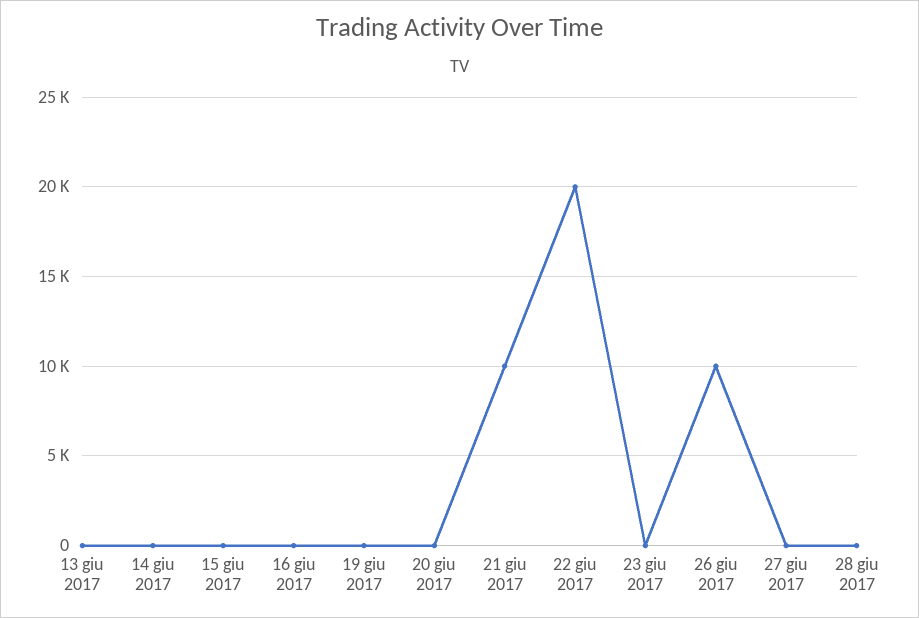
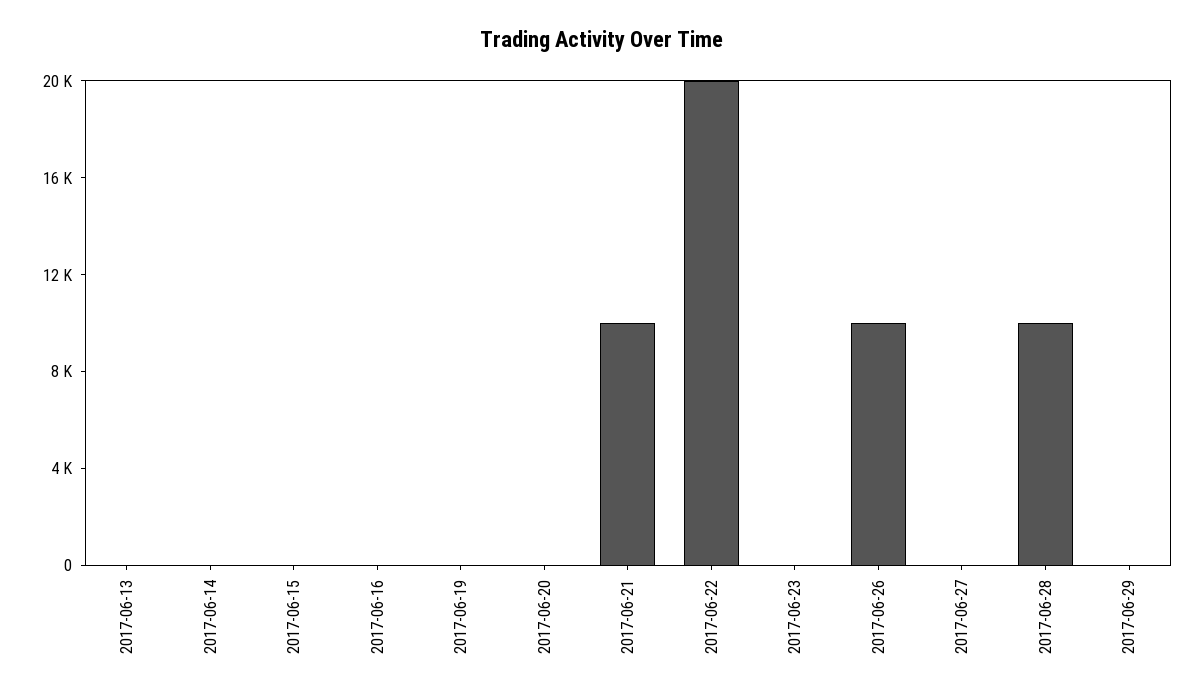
28 giu 2017: 0 -> 10000
2017-06-29: none -> 0

